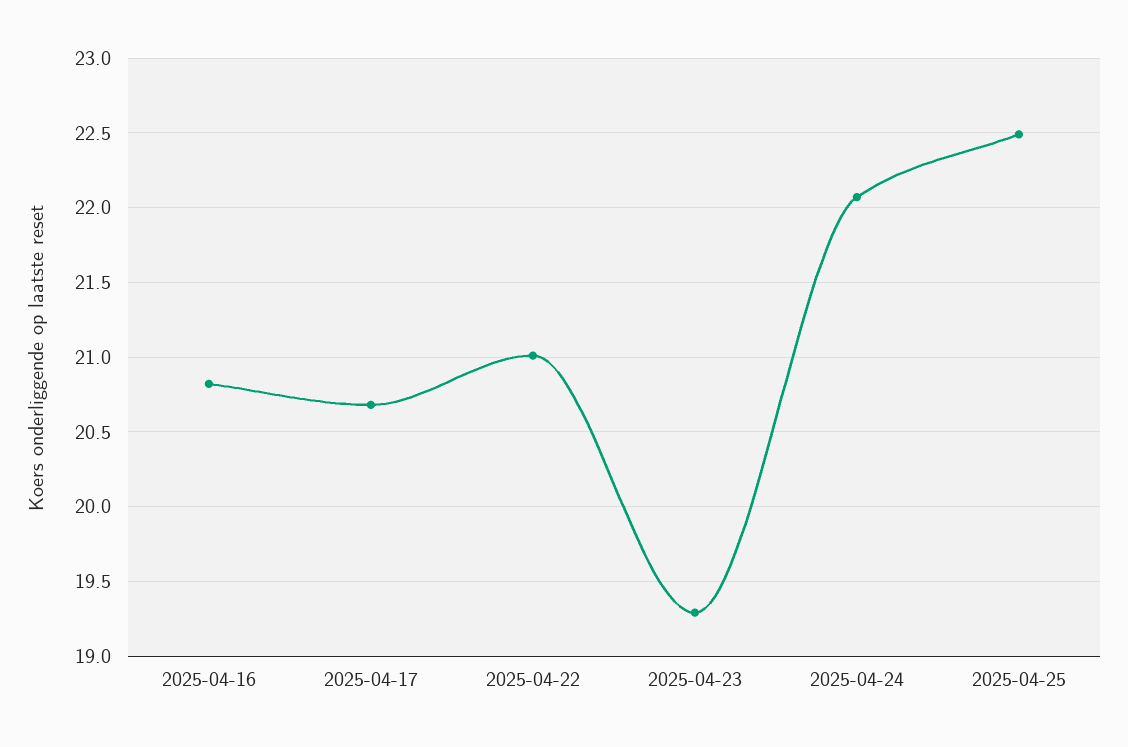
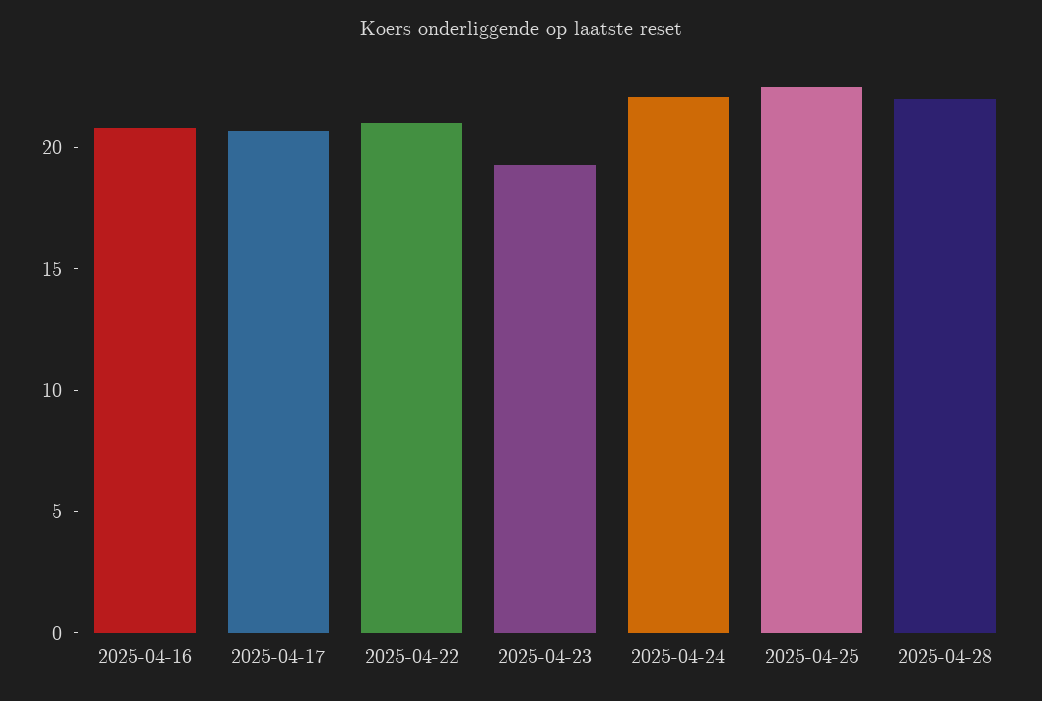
2025-04-28: none -> 22

